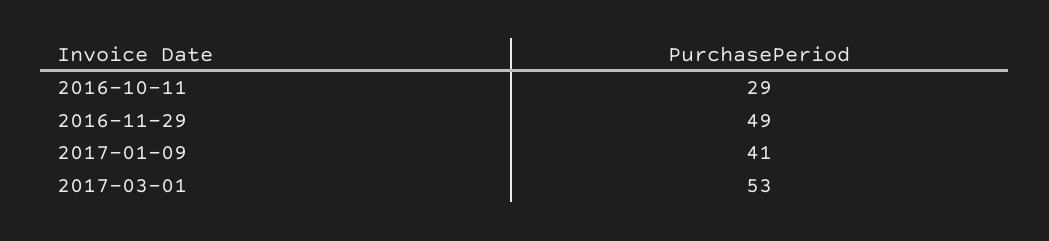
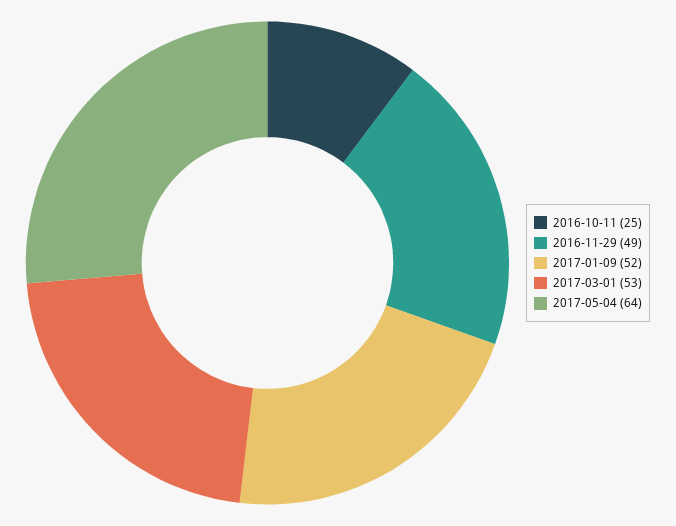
2016-10-11: 29 -> 25
2017-01-09: 41 -> 52
2017-05-04: none -> 64

